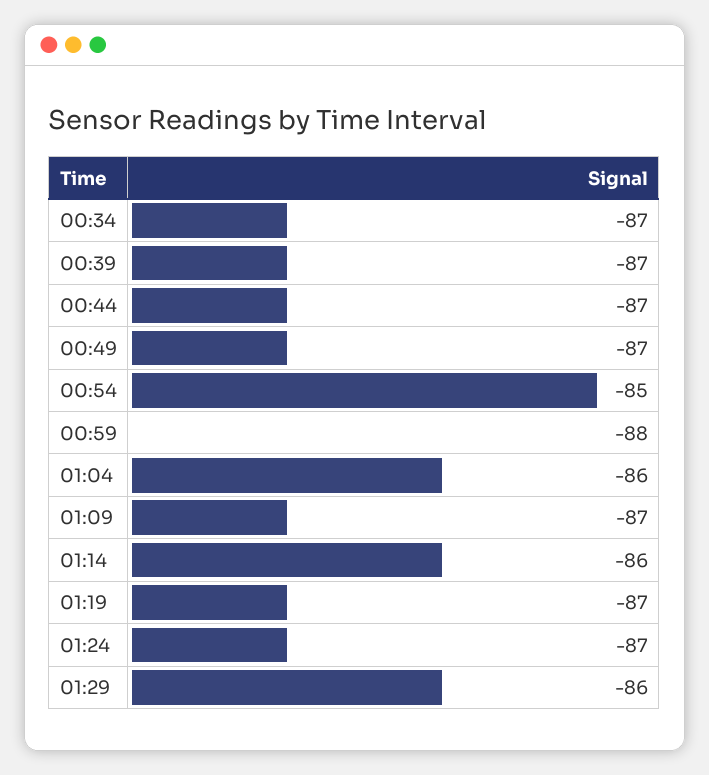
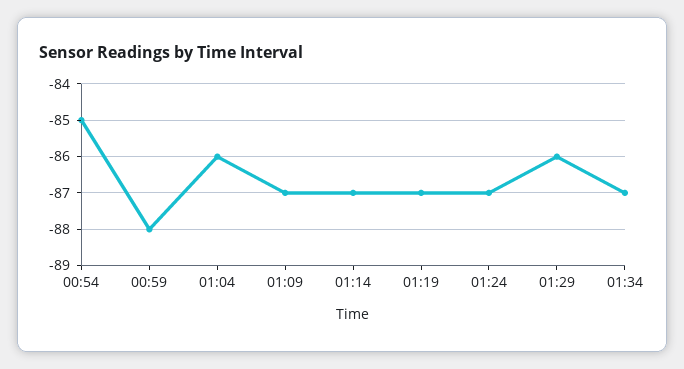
00:34: -87 -> none
00:39: -87 -> none
00:44: -87 -> none
00:49: -87 -> none
01:14: -86 -> -87
01:34: none -> -87

